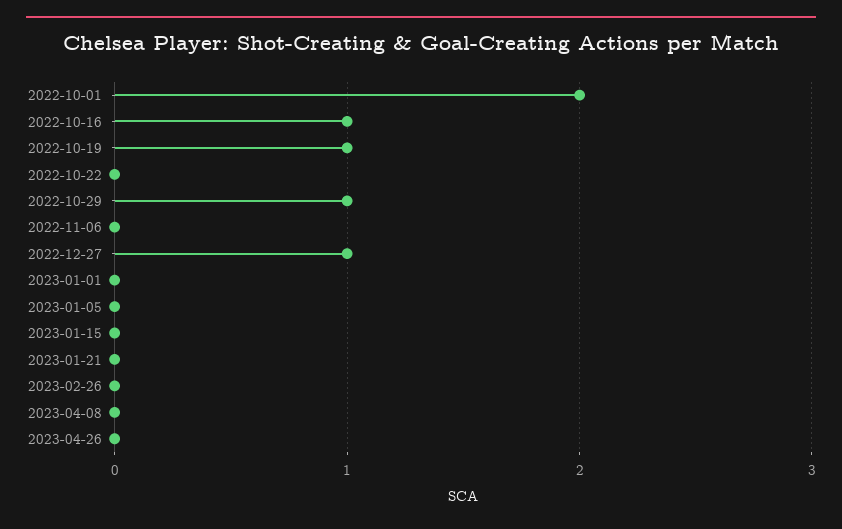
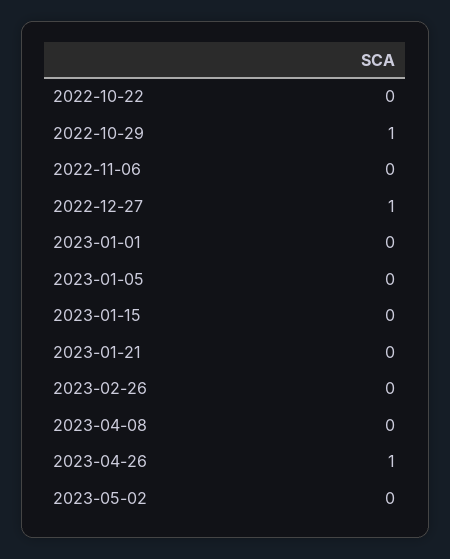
2022-10-01: 2 -> none
2022-10-16: 1 -> none
2022-10-19: 1 -> none
2023-04-26: 0 -> 1
2023-05-02: none -> 0

